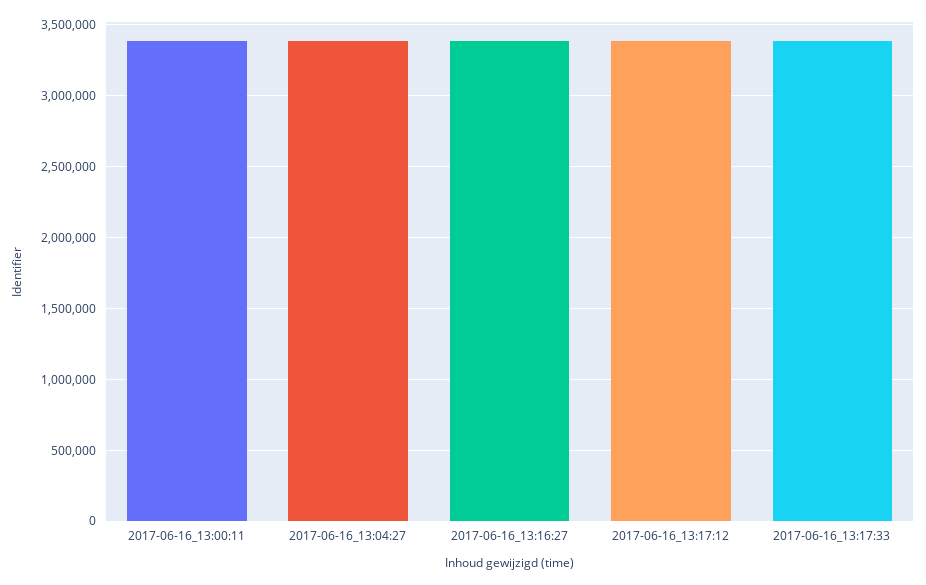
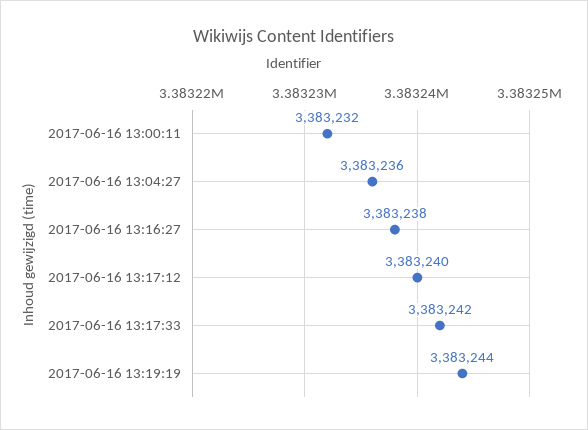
2017-06-16 13:19:19: none -> 3383244

